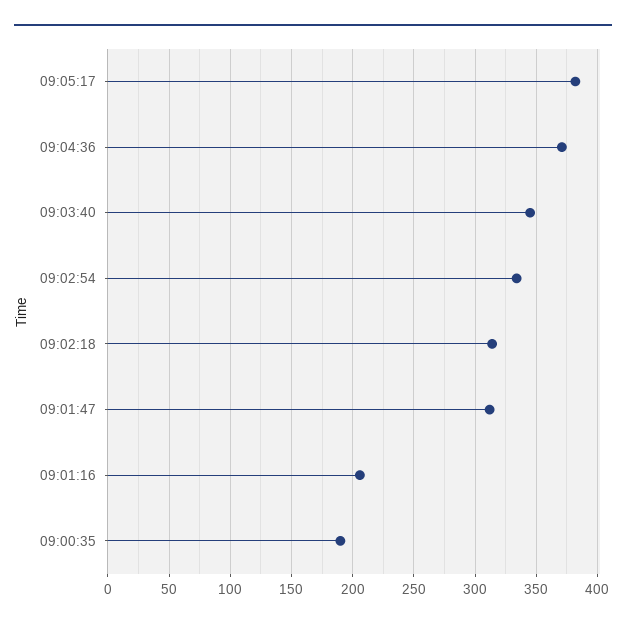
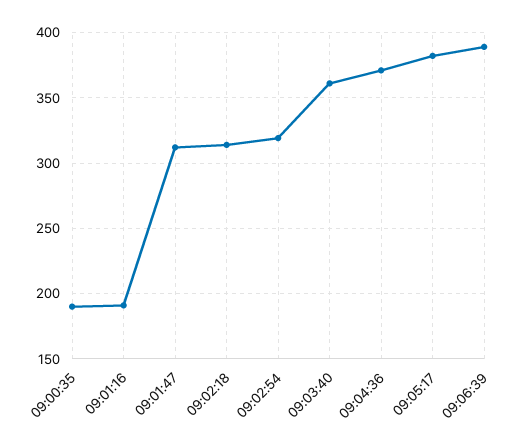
09:03:40: 345 -> 360
09:02:54: 335 -> 320
09:01:16: 205 -> 190
09:06:39: none -> 390

